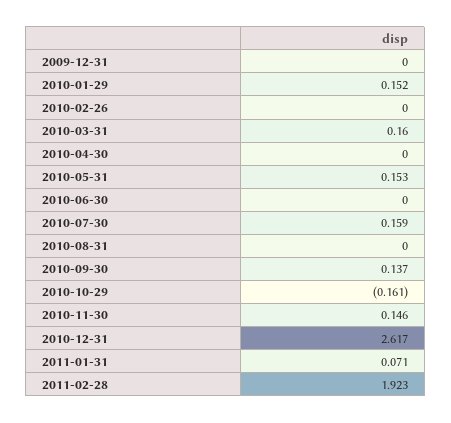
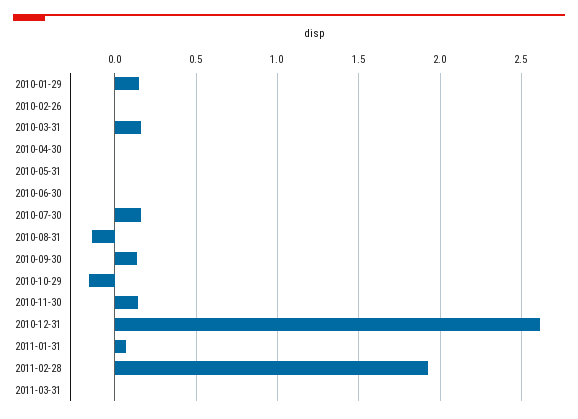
2009-12-31: 0 -> none
2010-05-31: 0.153 -> 0
2010-08-31: 0 -> -0.15
2011-03-31: none -> 0

